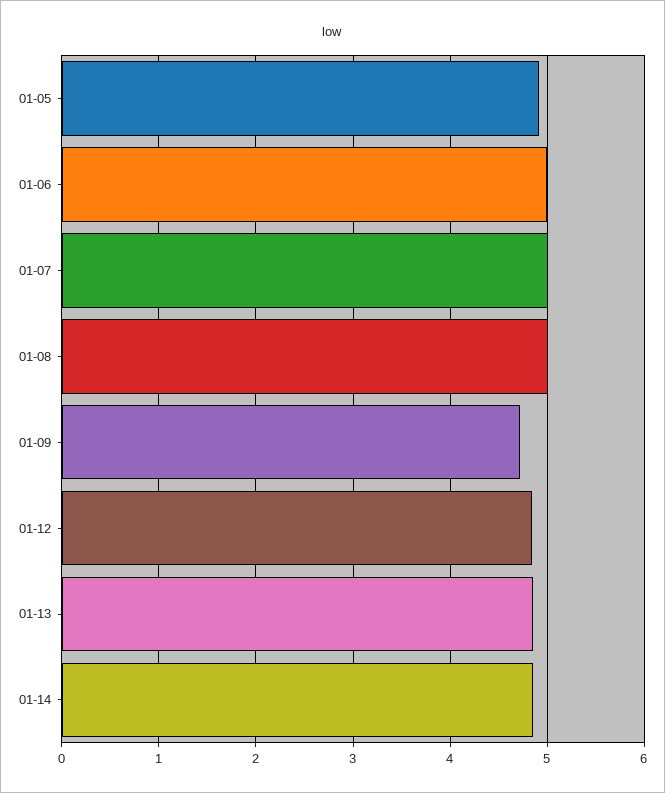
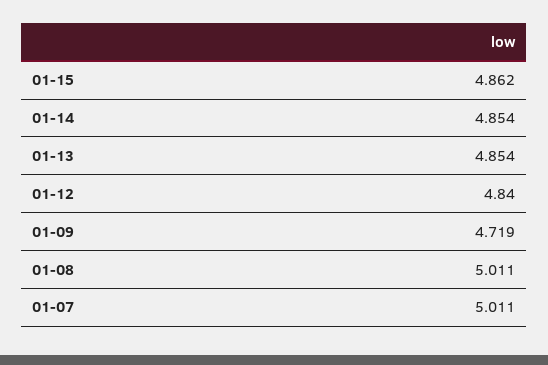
01-05: 4.9 -> none
01-06: 5 -> none
01-15: none -> 4.862

